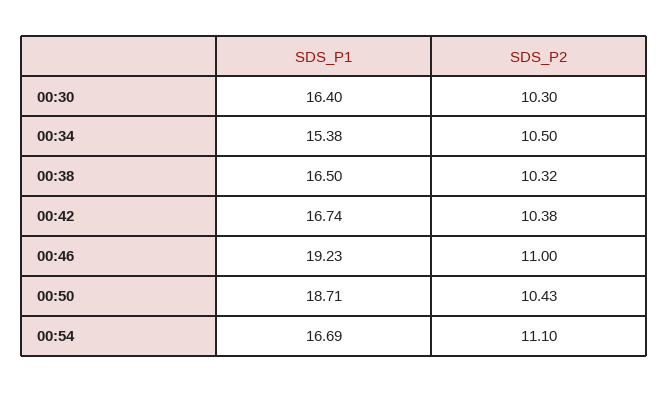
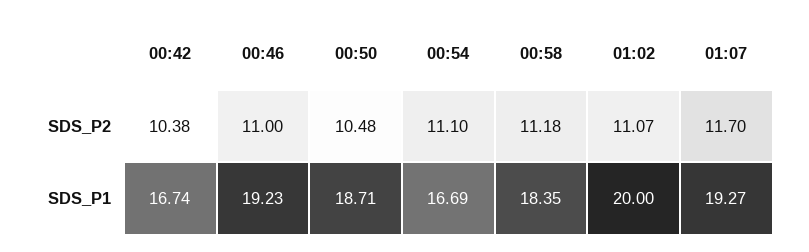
SDS_P1, 00:30: 16.4 -> none
SDS_P2, 00:30: 10.3 -> none
SDS_P1, 00:34: 15.38 -> none
SDS_P2, 00:34: 10.5 -> none
SDS_P1, 00:38: 16.5 -> none
SDS_P2, 00:38: 10.32 -> none
SDS_P2, 00:50: 10.43 -> 10.48
SDS_P2, 00:58: none -> 11.18
SDS_P2, 01:02: none -> 11.07
SDS_P2, 01:07: none -> 11.7
SDS_P1, 00:58: none -> 18.35
SDS_P1, 01:02: none -> 20
SDS_P1, 01:07: none -> 19.27

